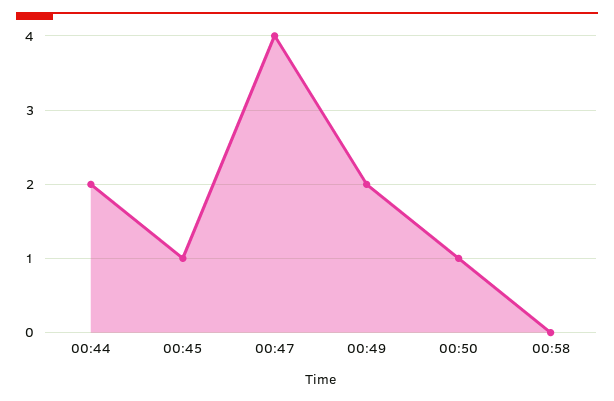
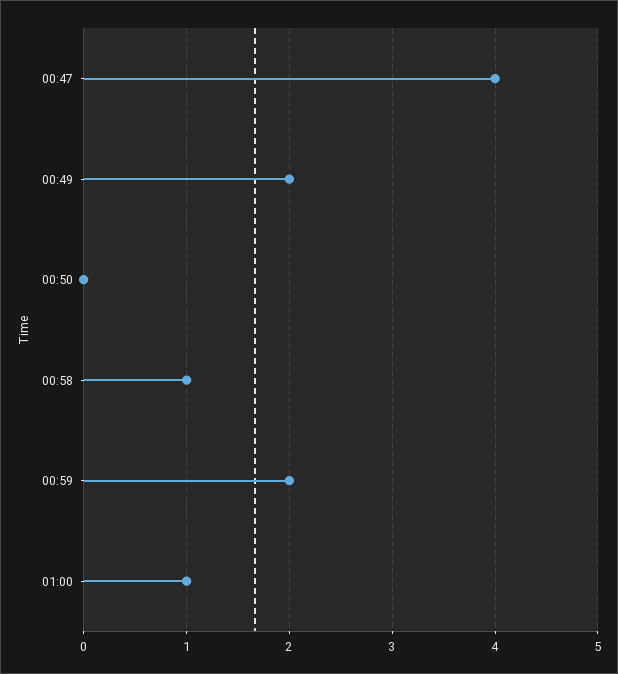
00:44: 2 -> none
00:45: 1 -> none
00:50: 1 -> 0
00:58: 0 -> 1
00:59: none -> 2
01:00: none -> 1

